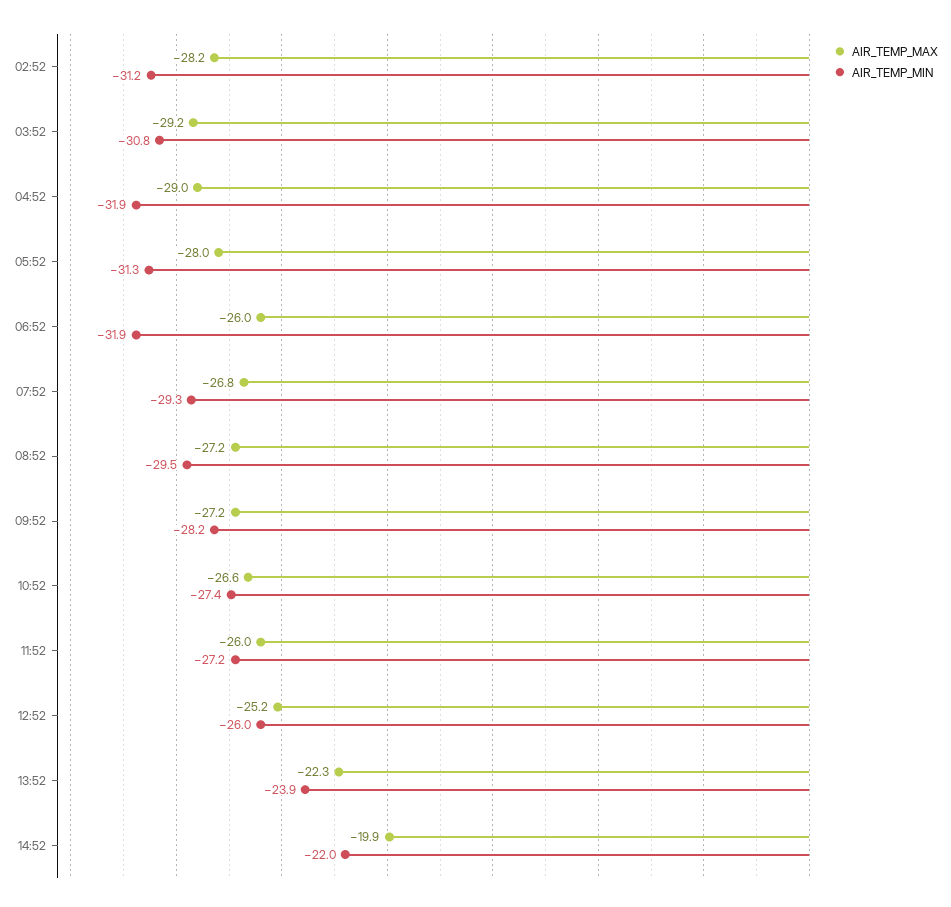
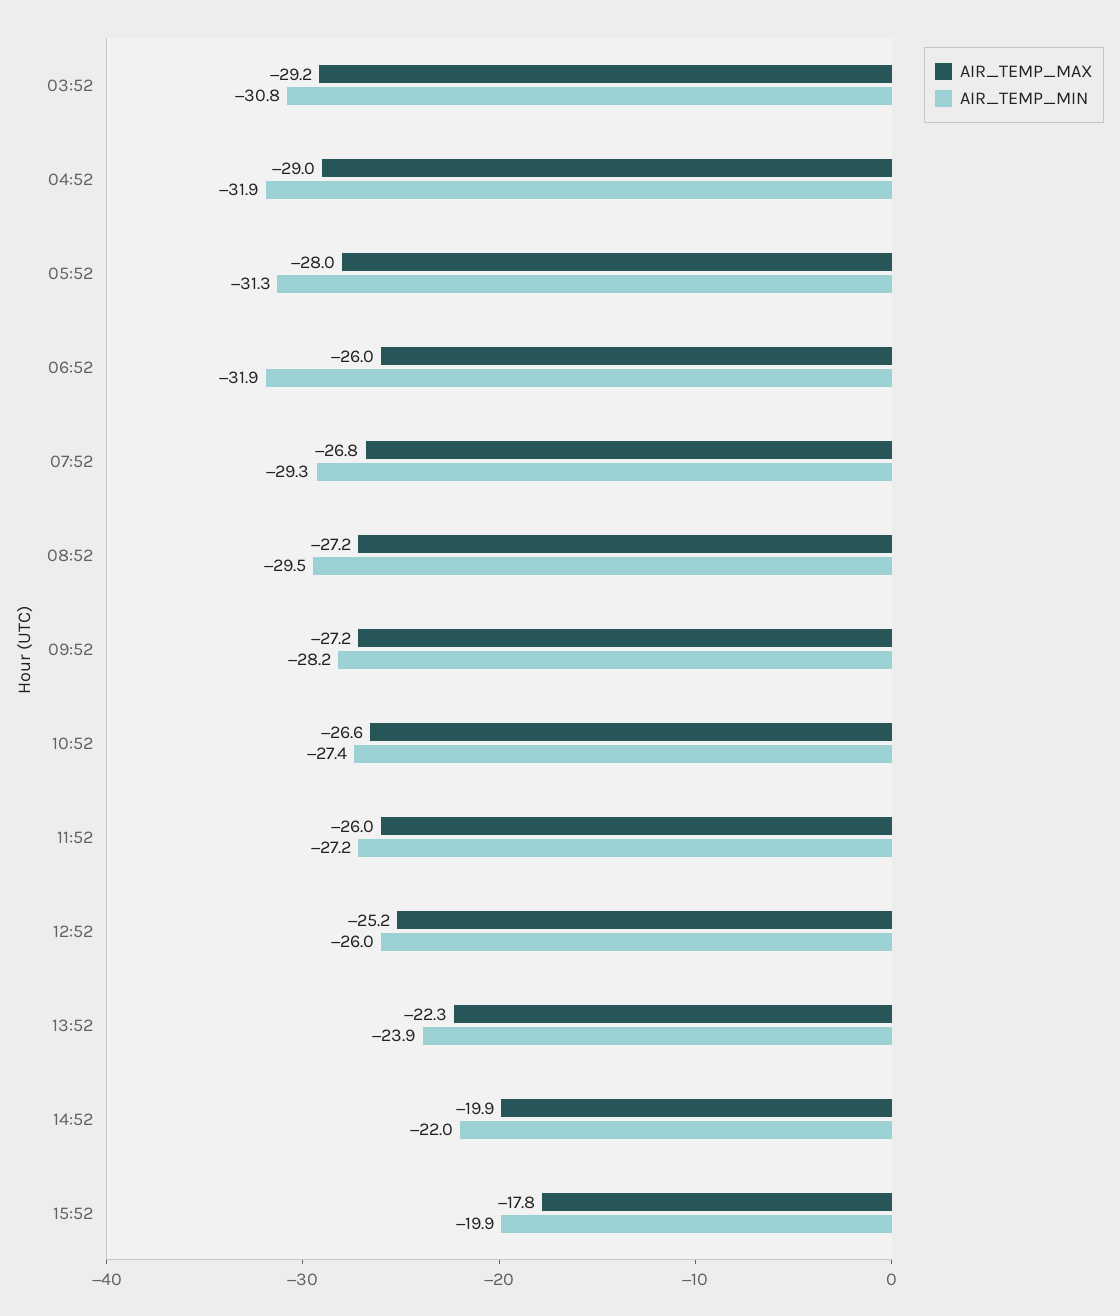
AIR_TEMP_MAX, 02:52: -28.2 -> none
AIR_TEMP_MIN, 02:52: -31.2 -> none
AIR_TEMP_MAX, 15:52: none -> -17.8
AIR_TEMP_MIN, 15:52: none -> -19.9

